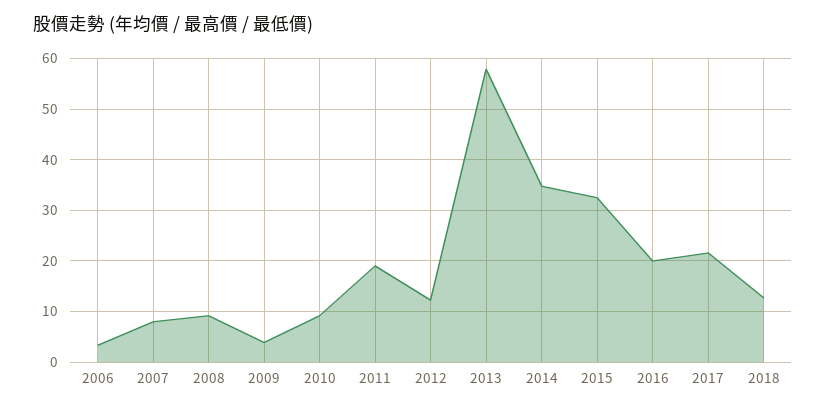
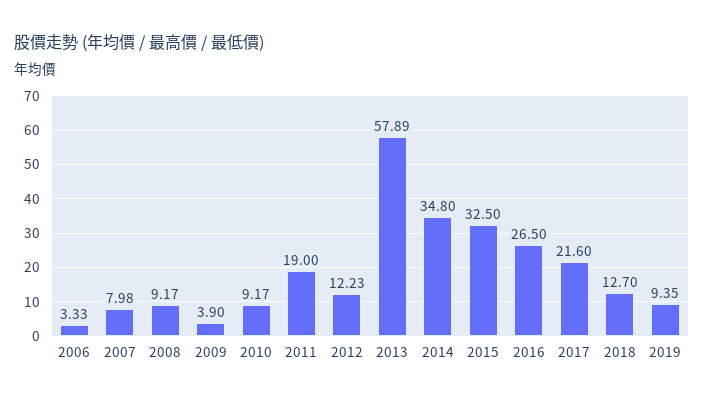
2016: 20 -> 26.5
2019: none -> 9.35

